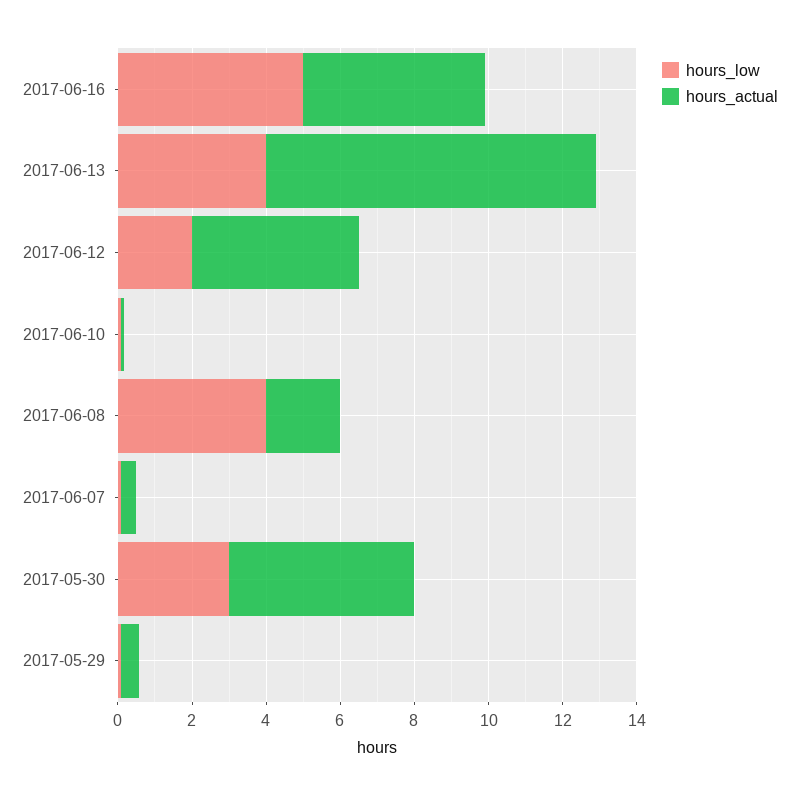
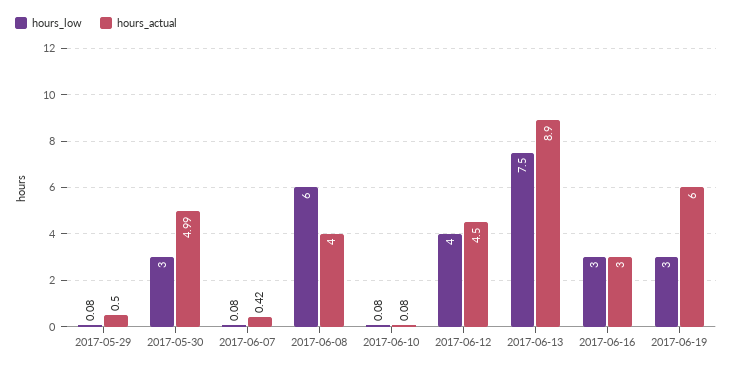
hours_low, 2017-06-16: 5 -> 3
hours_actual, 2017-06-16: 5 -> 3
hours_low, 2017-06-13: 4 -> 7.5
hours_low, 2017-06-12: 2 -> 4
hours_low, 2017-06-08: 4 -> 6
hours_actual, 2017-06-08: 2 -> 4
hours_low, 2017-06-19: none -> 3
hours_actual, 2017-06-19: none -> 6

